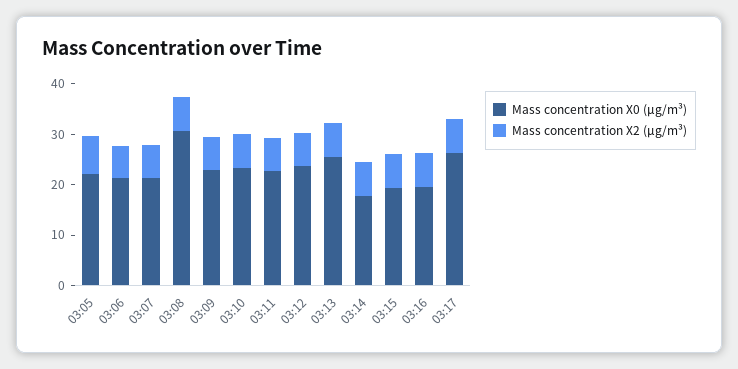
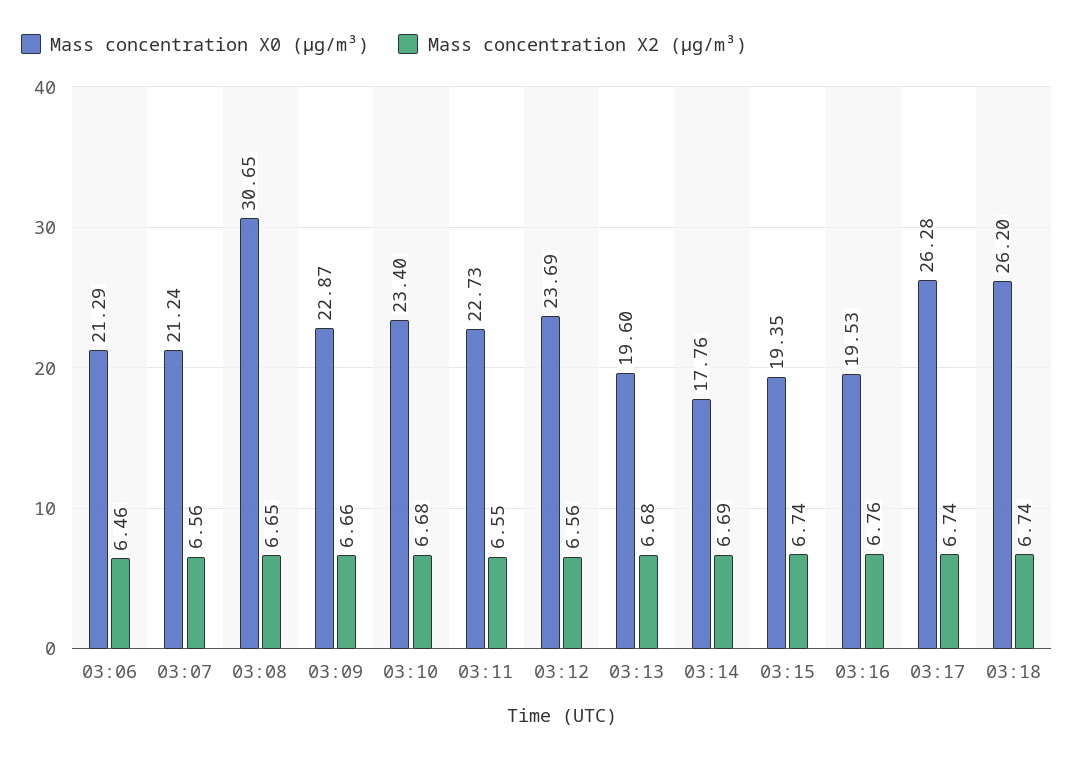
Mass concentration X0 (μg/m³), 03:05: 22 -> none
Mass concentration X2 (μg/m³), 03:05: 8 -> none
Mass concentration X0 (μg/m³), 03:13: 26 -> 19.6
Mass concentration X0 (μg/m³), 03:18: none -> 26.2
Mass concentration X2 (μg/m³), 03:18: none -> 6.74

